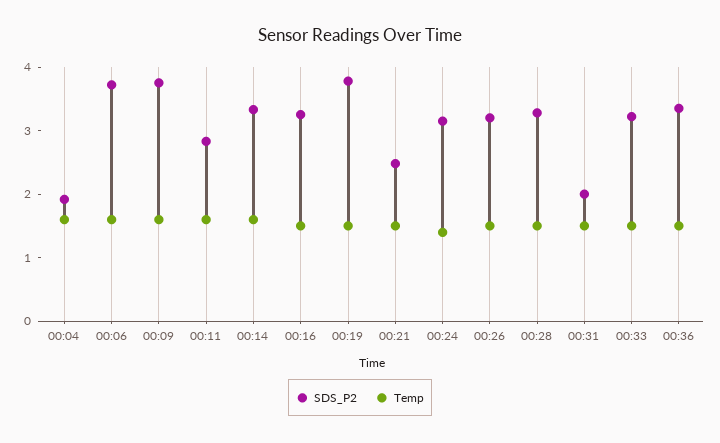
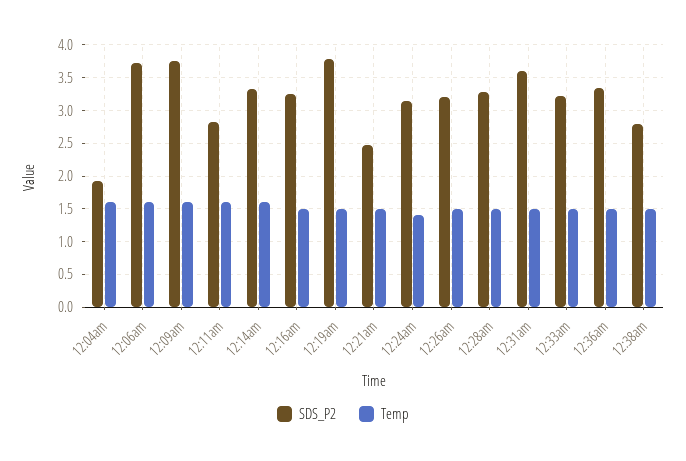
SDS_P2, 00:31: 2 -> 3.6
SDS_P2, 12:38am: none -> 2.8
Temp, 12:38am: none -> 1.5

